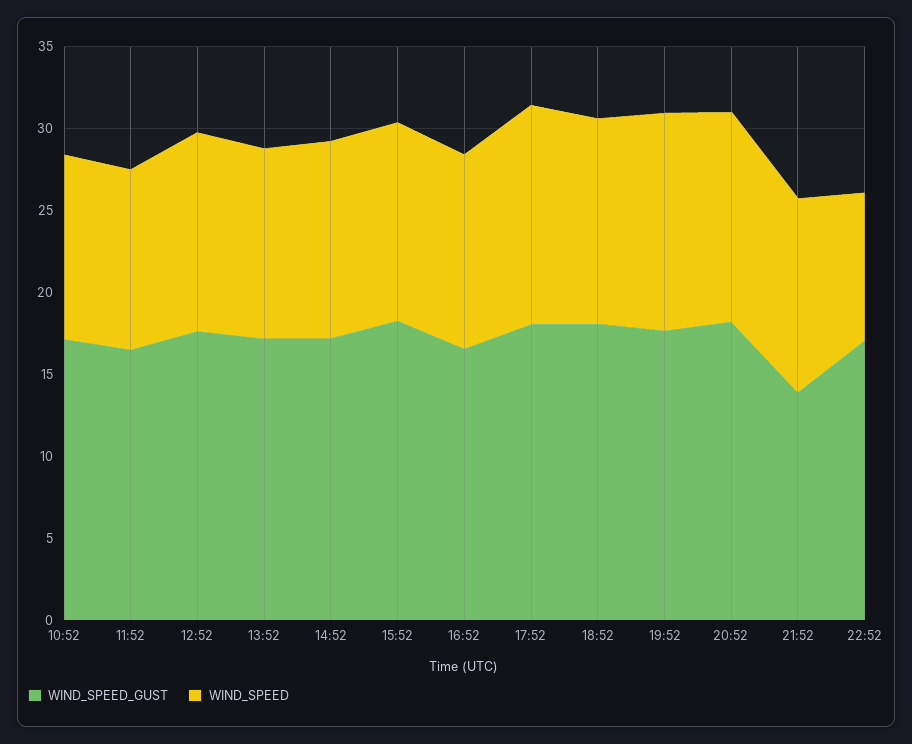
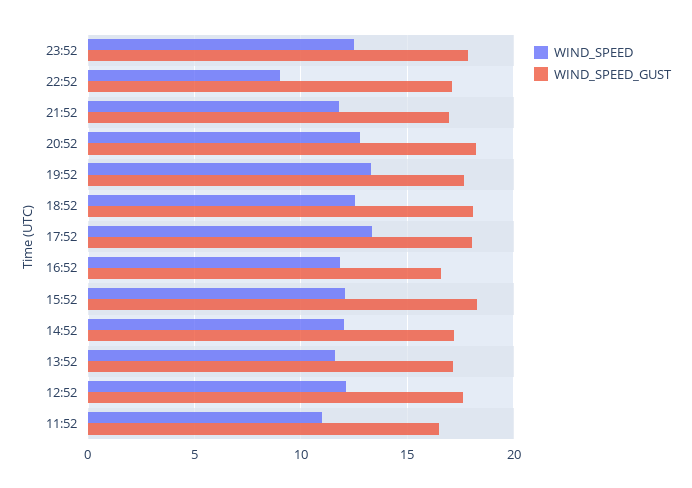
WIND_SPEED_GUST, 10:52: 17 -> none
WIND_SPEED, 10:52: 11 -> none
WIND_SPEED_GUST, 21:52: 14 -> 17
WIND_SPEED, 23:52: none -> 12.5
WIND_SPEED_GUST, 23:52: none -> 18

